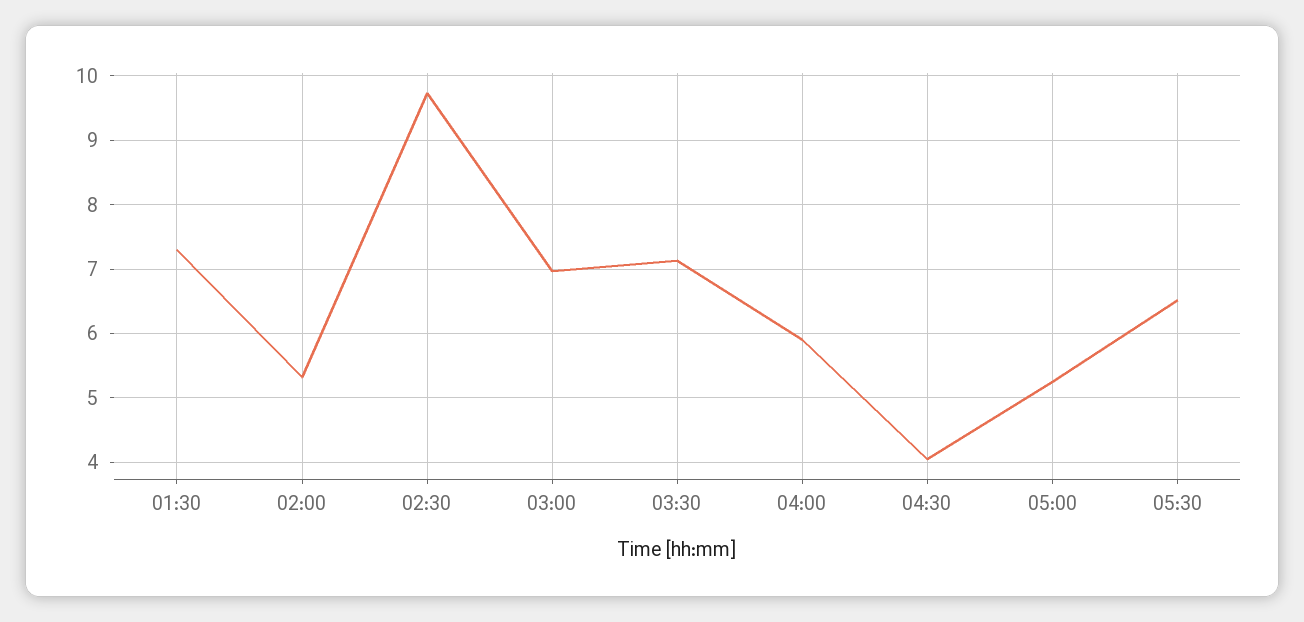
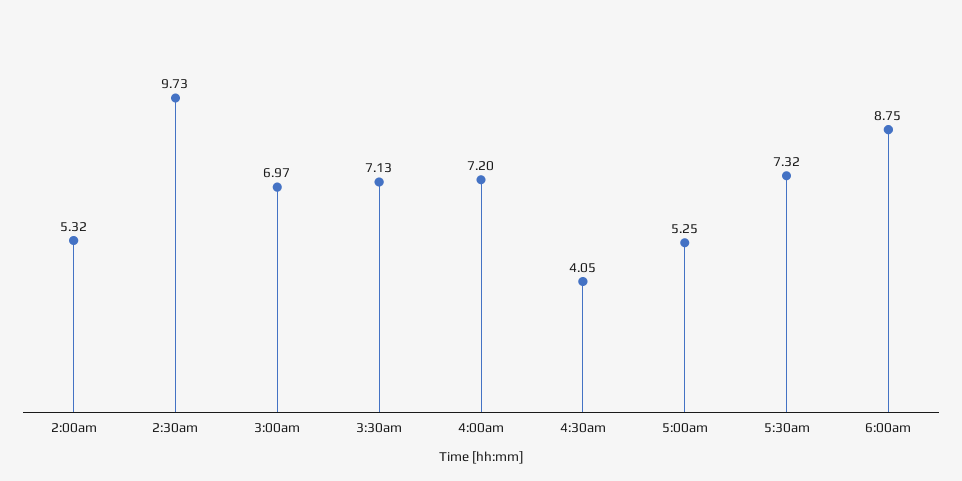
01:30: 7.3 -> none
04:00: 5.9 -> 7.2
05:30: 6.5 -> 7.32
6:00am: none -> 8.75

